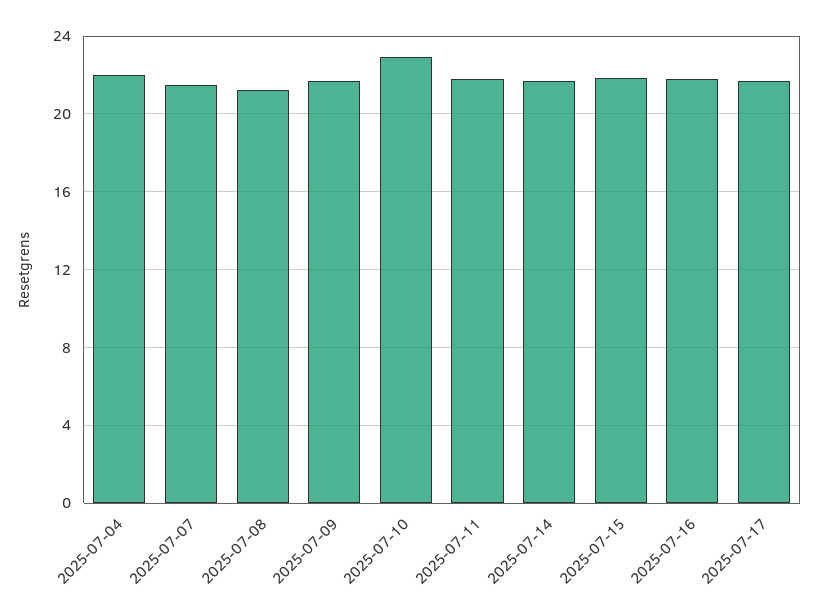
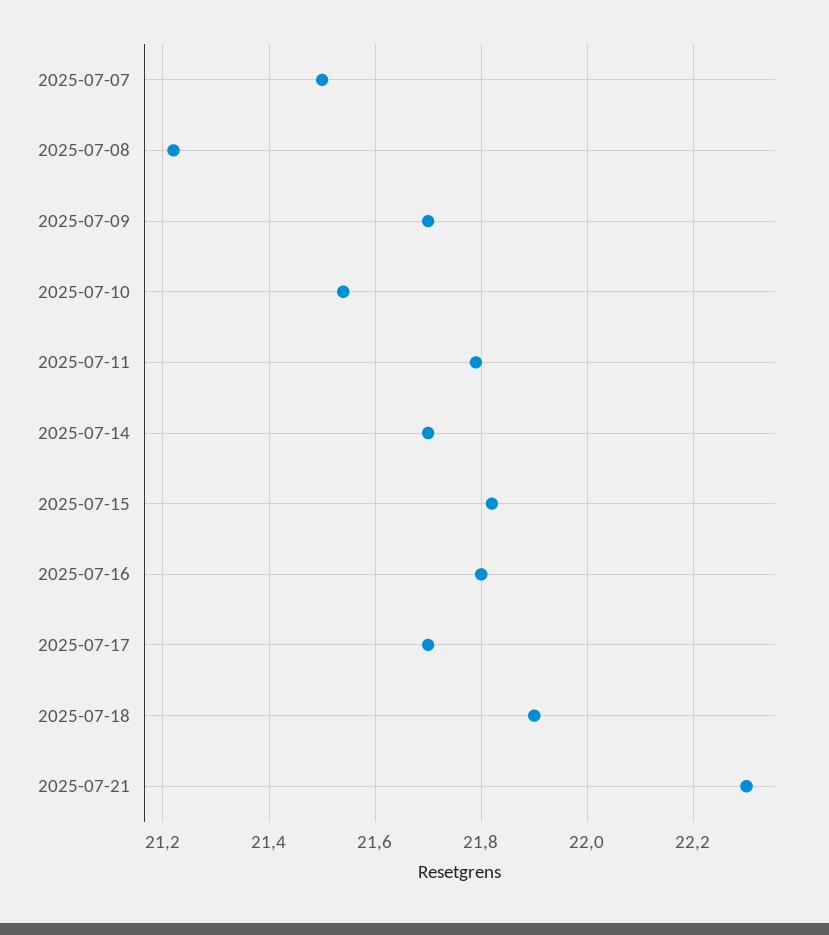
2025-07-04: 22 -> none
2025-07-10: 23 -> 21.55
2025-07-18: none -> 21.9
2025-07-21: none -> 22.3

